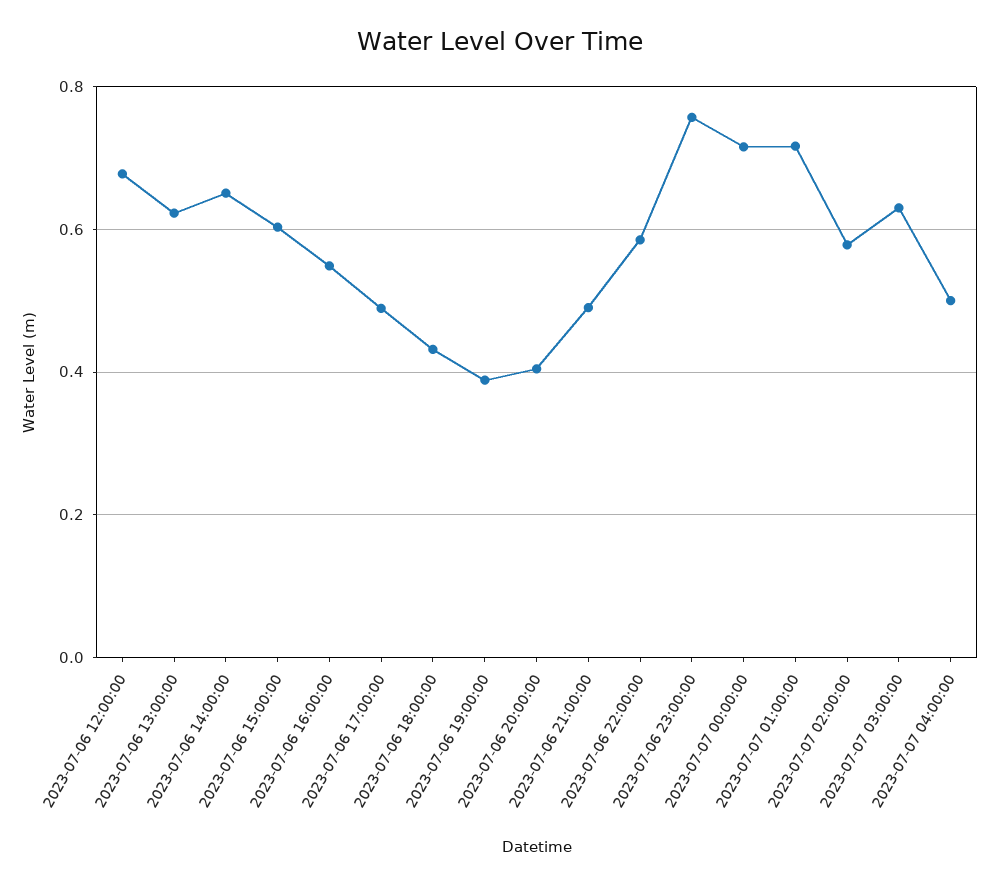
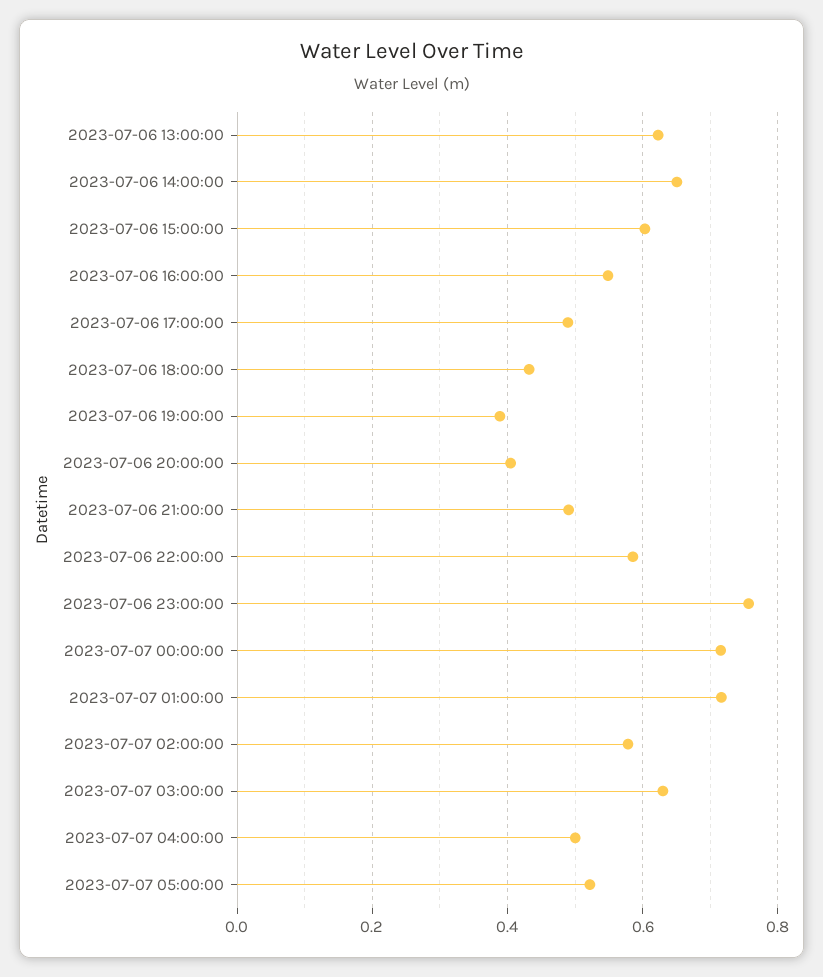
2023-07-06 12:00:00: 0.68 -> none
2023-07-07 05:00:00: none -> 0.52

